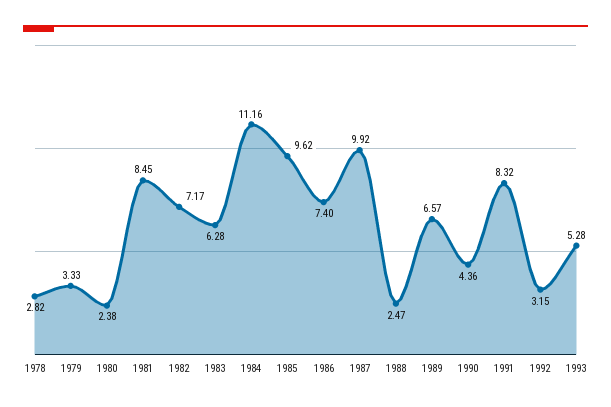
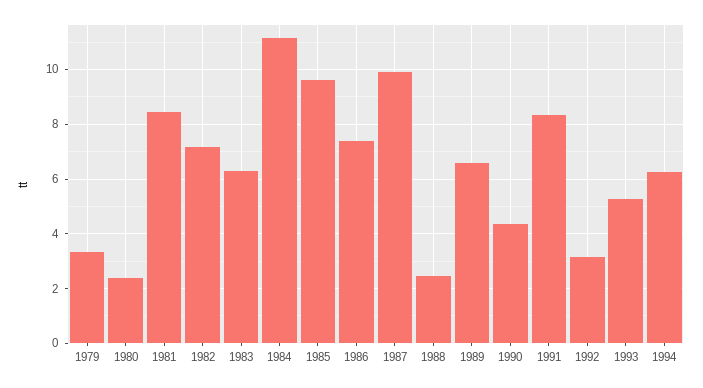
1978: 2.82 -> none
1994: none -> 6.25

